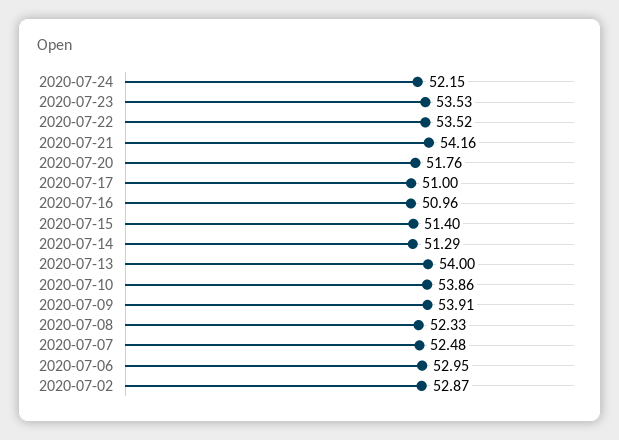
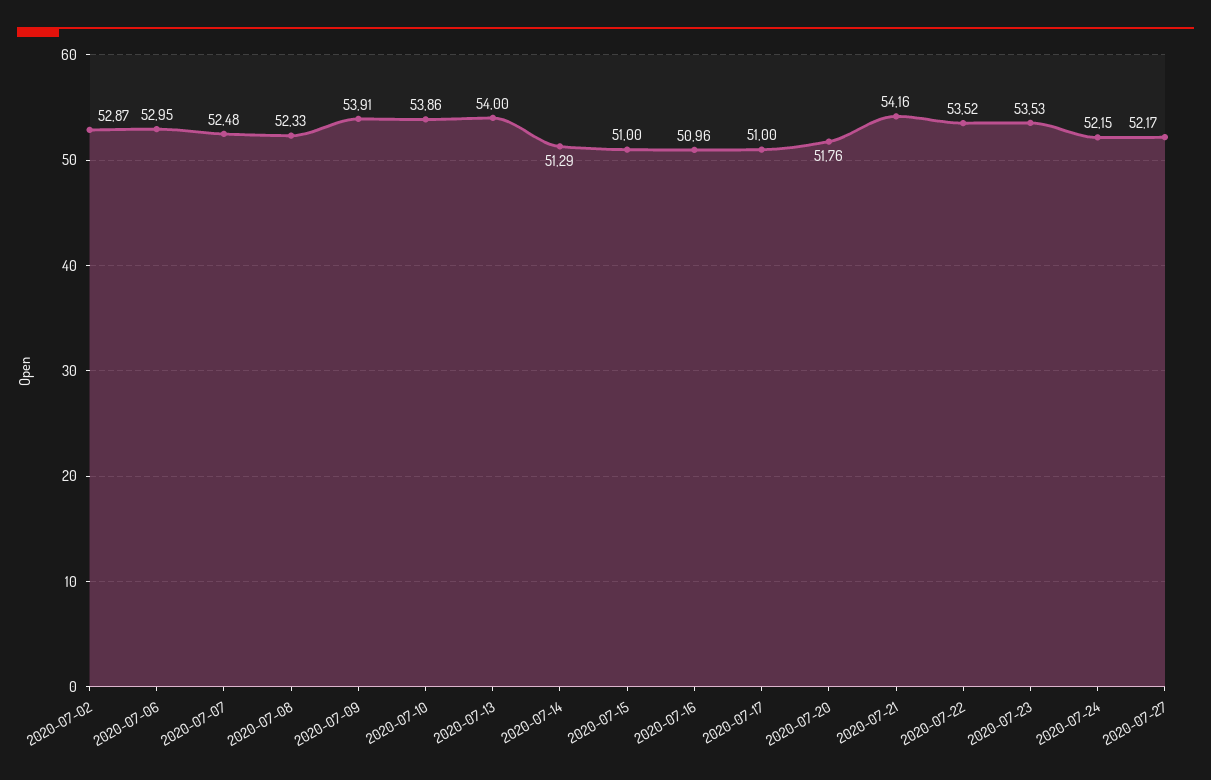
2020-07-15: 51.4 -> 51
2020-07-27: none -> 52.17

